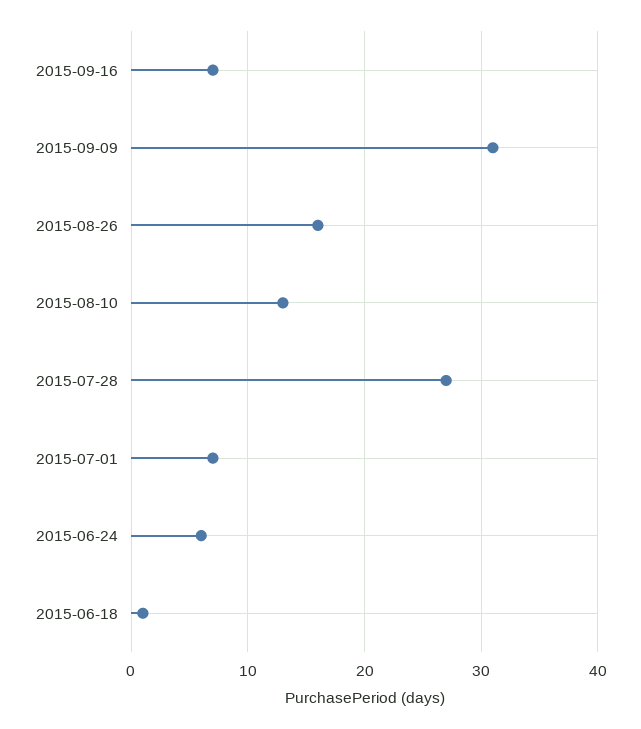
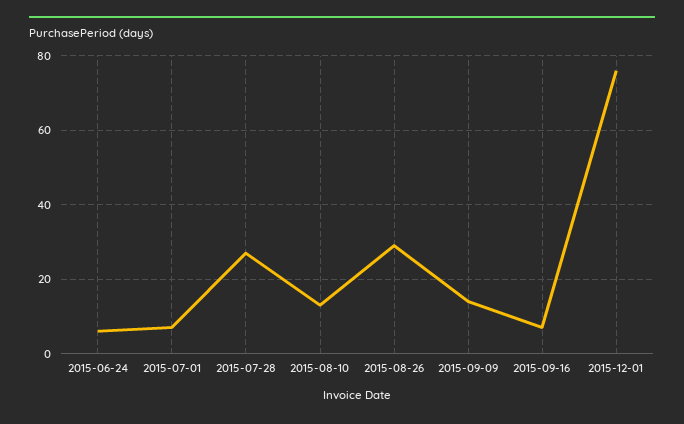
2015-09-09: 31 -> 15
2015-08-26: 16 -> 30
2015-06-18: 1 -> none
2015-12-01: none -> 75

